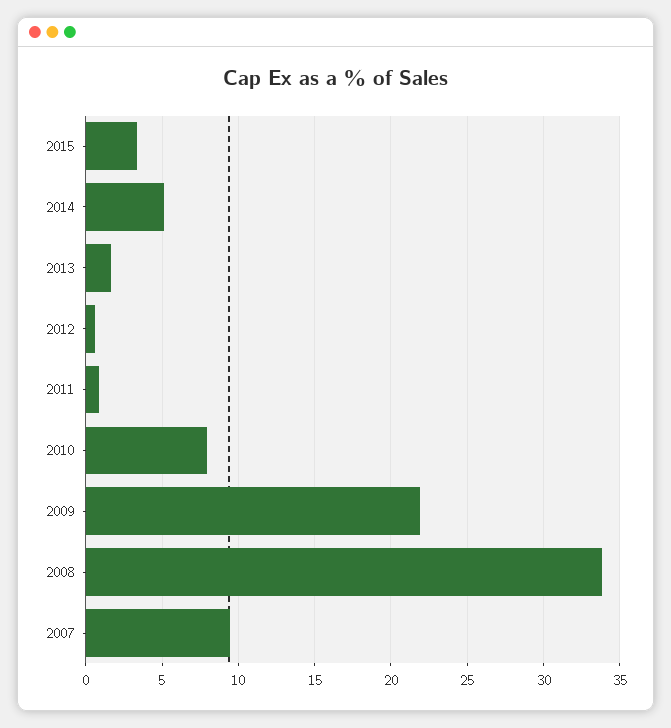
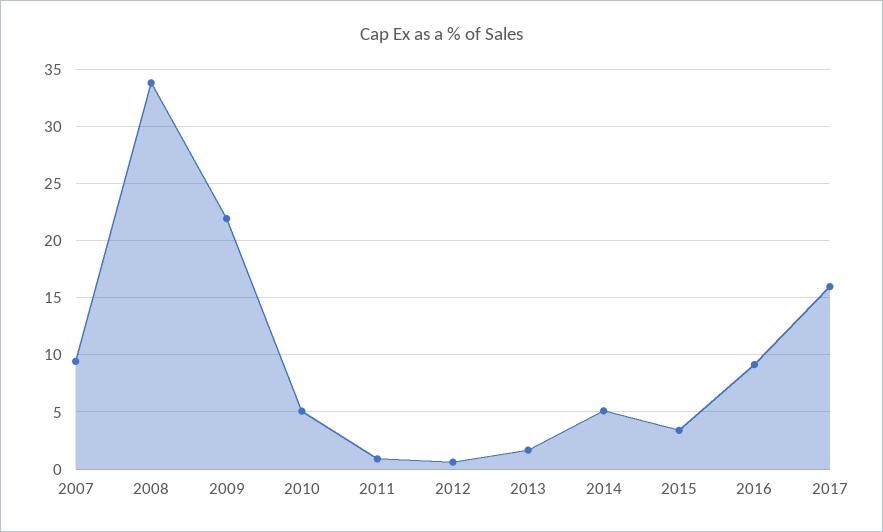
2010: 8 -> 5
2016: none -> 9
2017: none -> 16

